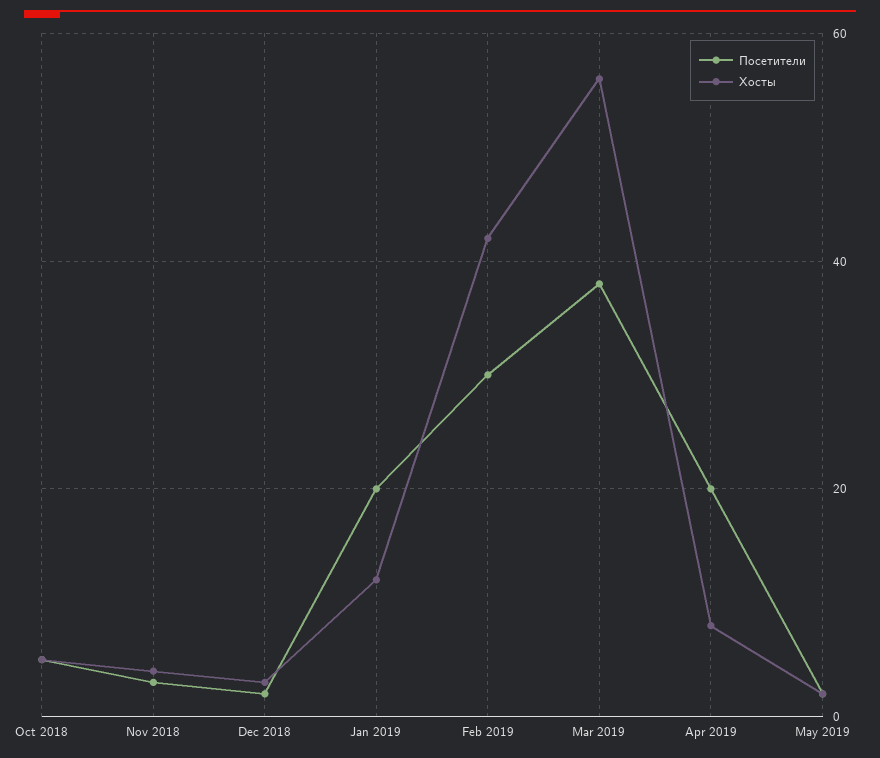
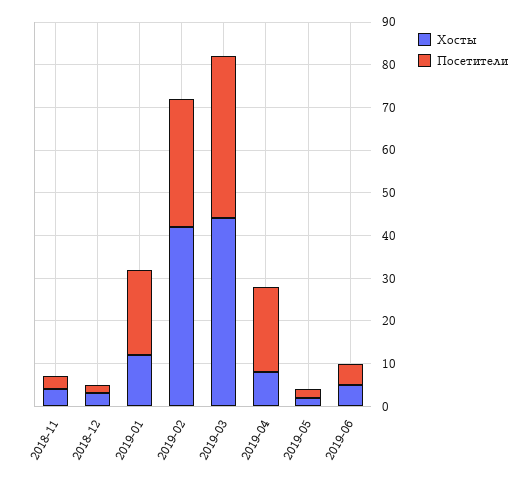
Посетители, Oct 2018: 5 -> none
Хосты, Oct 2018: 5 -> none
Хосты, Mar 2019: 55 -> 45
Хосты, 2019-06: none -> 5
Посетители, 2019-06: none -> 5

